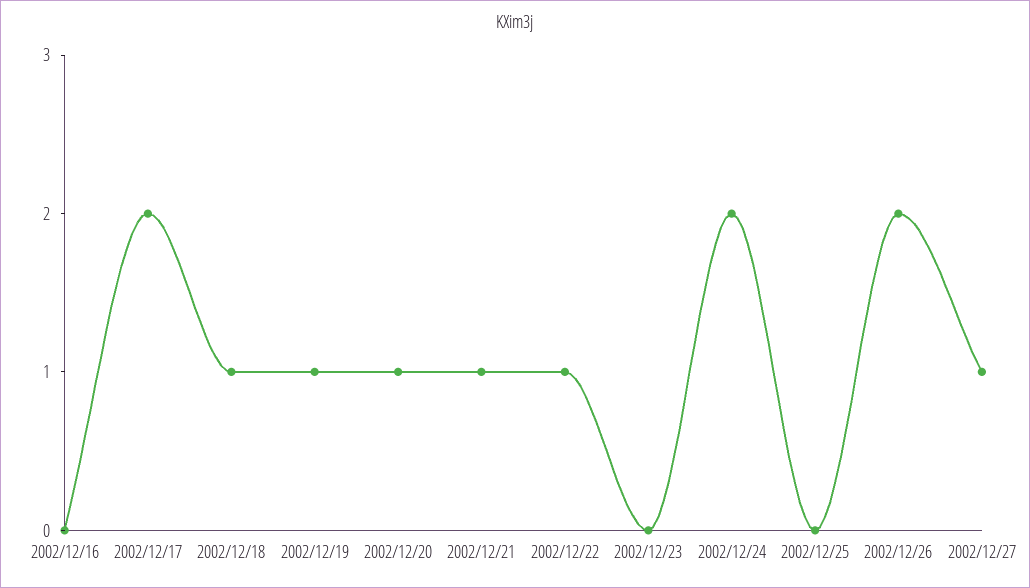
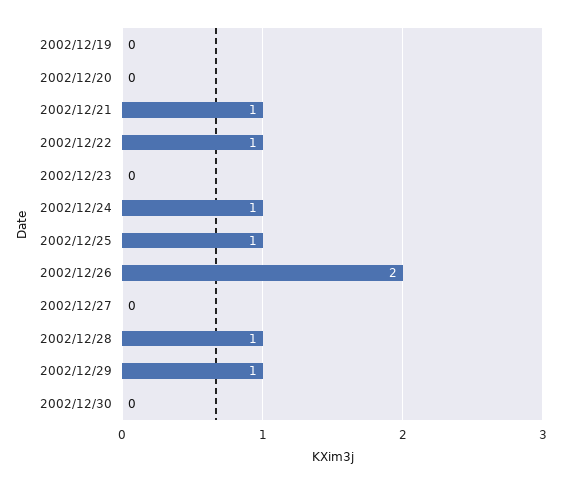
2002/12/16: 0 -> none
2002/12/17: 2 -> none
2002/12/18: 1 -> none
2002/12/19: 1 -> 0
2002/12/20: 1 -> 0
2002/12/24: 2 -> 1
2002/12/25: 0 -> 1
2002/12/27: 1 -> 0
2002/12/28: none -> 1
2002/12/29: none -> 1
2002/12/30: none -> 0

